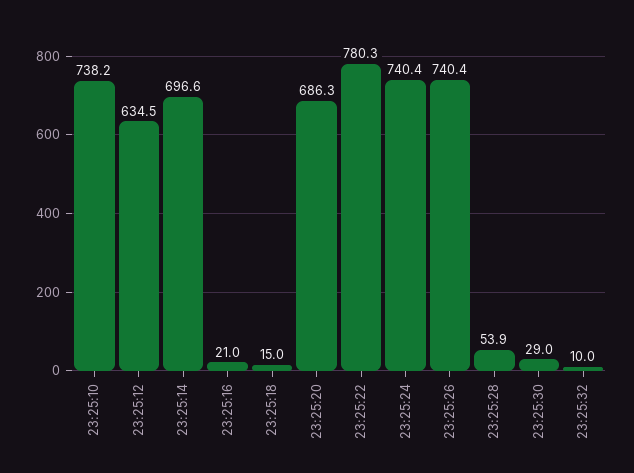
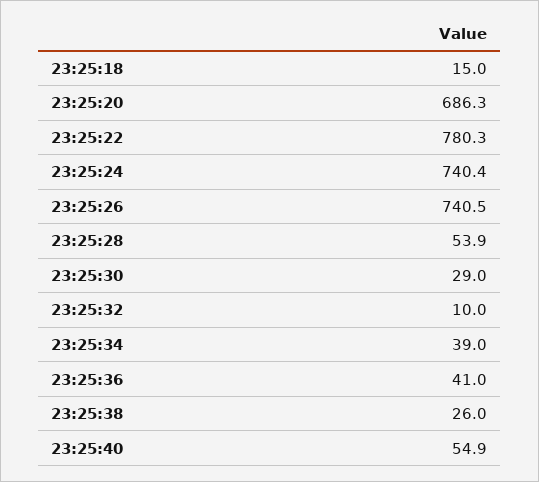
23:25:10: 738.2 -> none
23:25:12: 634.5 -> none
23:25:14: 696.6 -> none
23:25:16: 21 -> none
23:25:26: 740.4 -> 740.5
23:25:34: none -> 39
23:25:36: none -> 41
23:25:38: none -> 26
23:25:40: none -> 54.9

